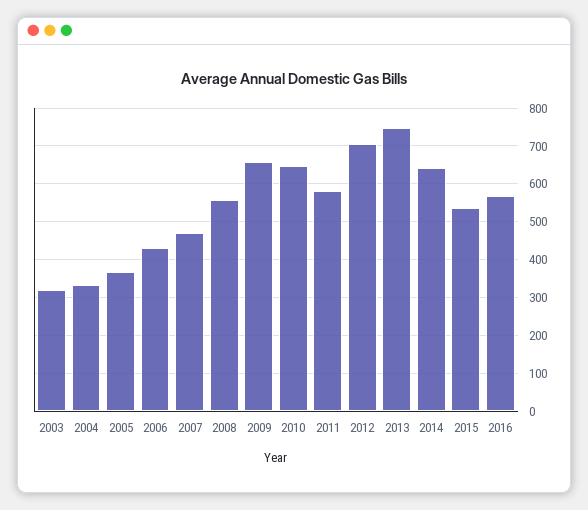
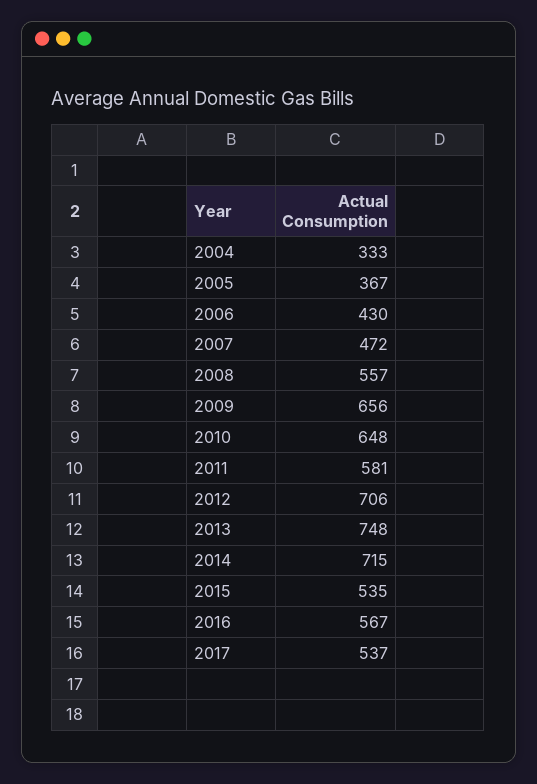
2003: 320 -> none
2014: 640 -> 715
2017: none -> 537

